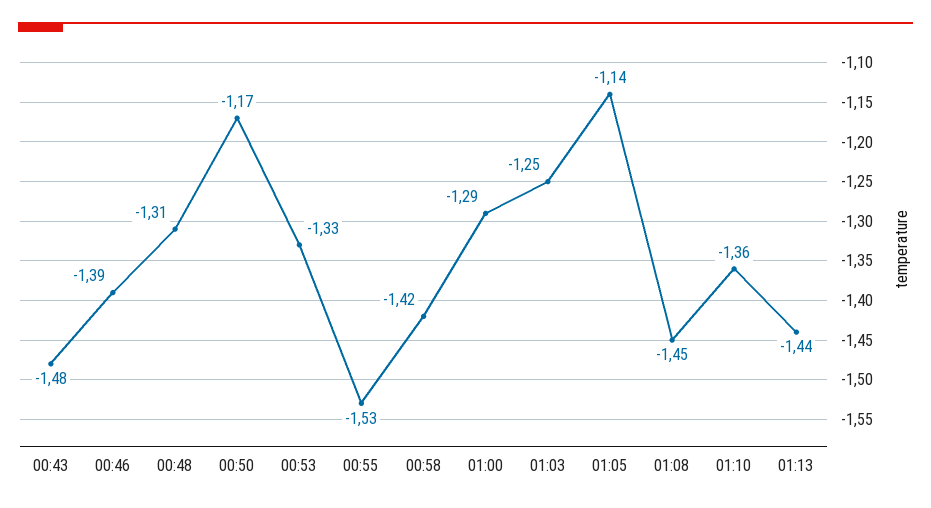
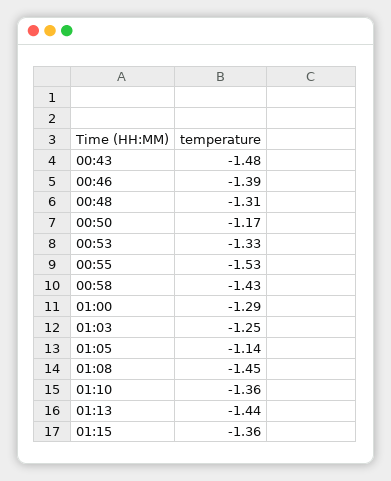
00:58: -1.42 -> -1.43
01:15: none -> -1.36

